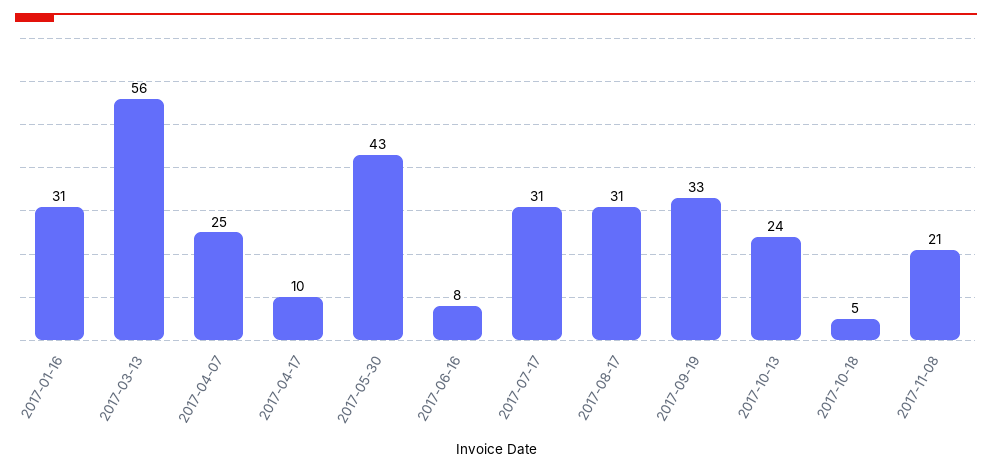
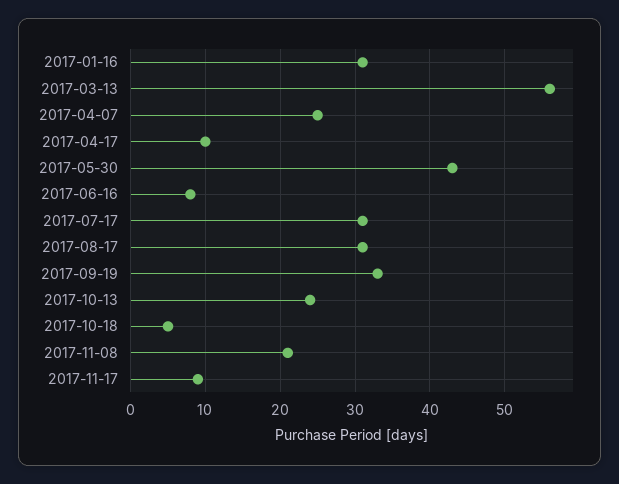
2017-11-17: none -> 9

